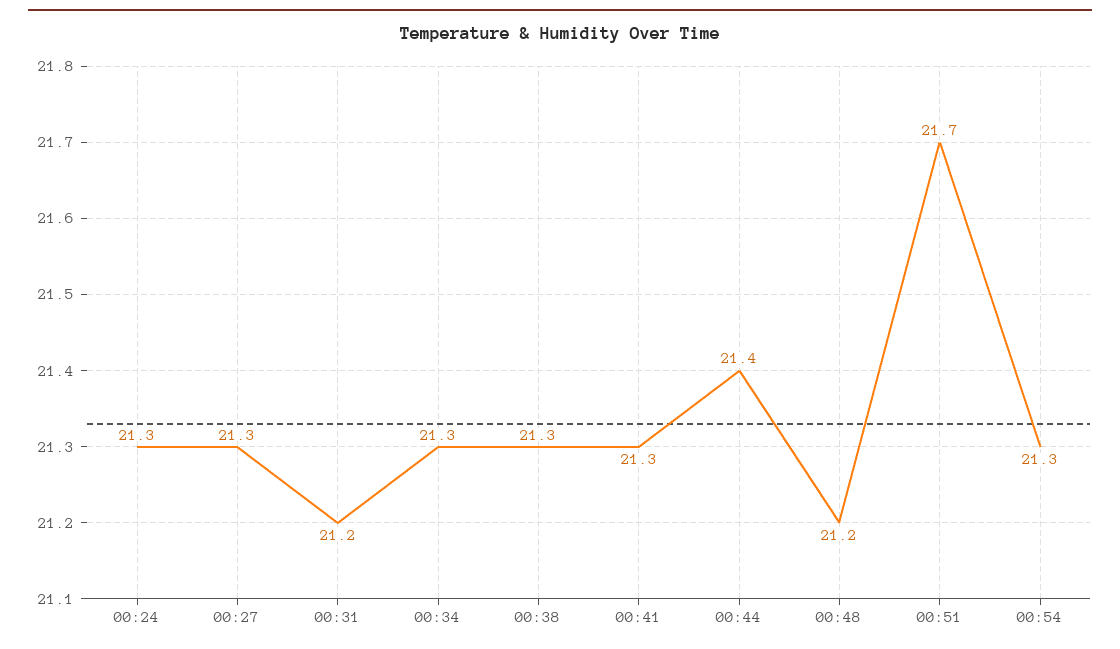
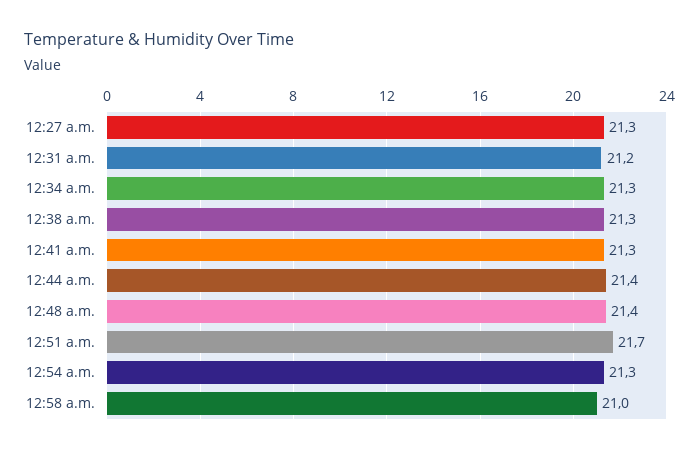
00:24: 21.3 -> none
00:48: 21.2 -> 21.4
12:58 a.m.: none -> 21

